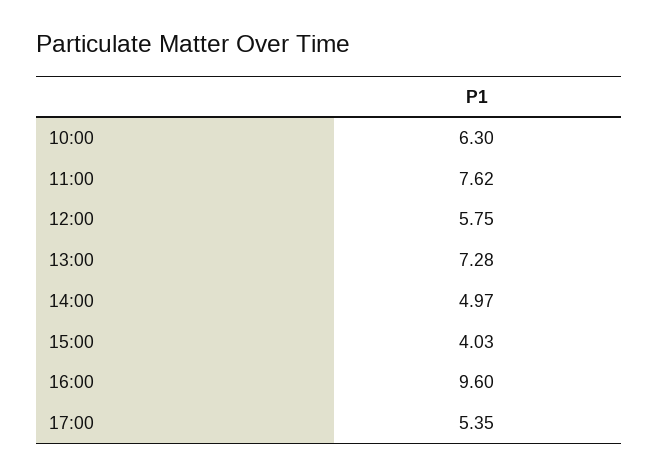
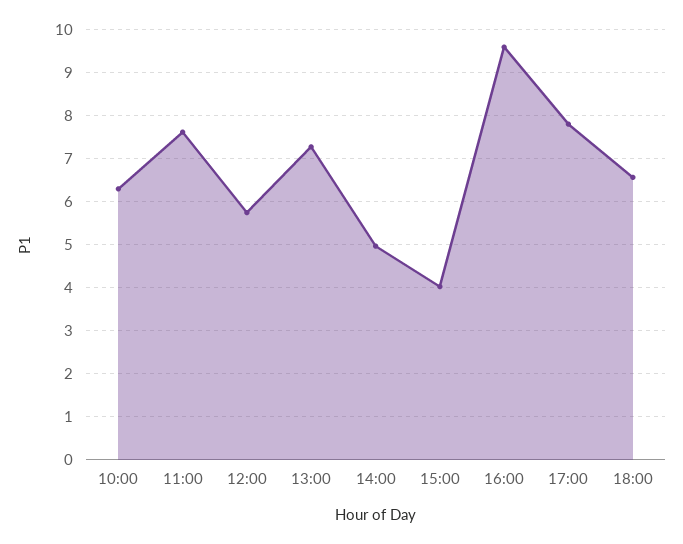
17:00: 5.35 -> 7.8
18:00: none -> 6.6

